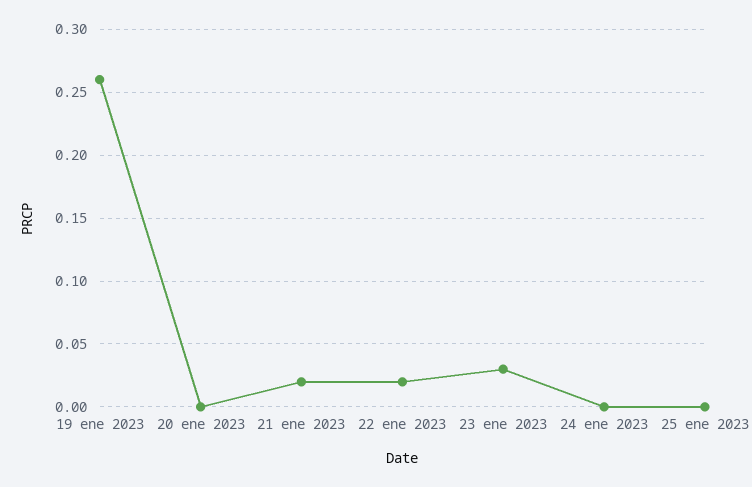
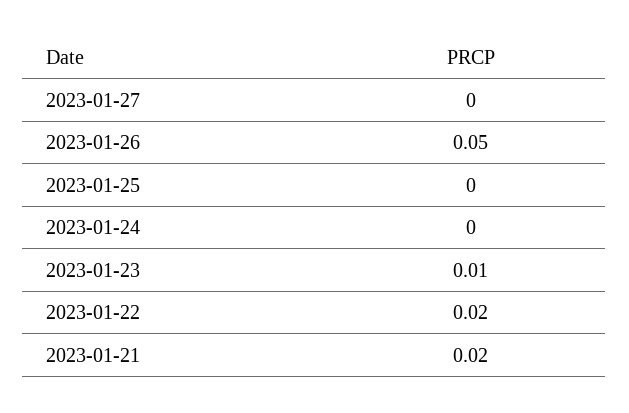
19 ene 2023: 0.26 -> none
20 ene 2023: 0 -> none
23 ene 2023: 0.03 -> 0.01
2023-01-27: none -> 0
2023-01-26: none -> 0.05

